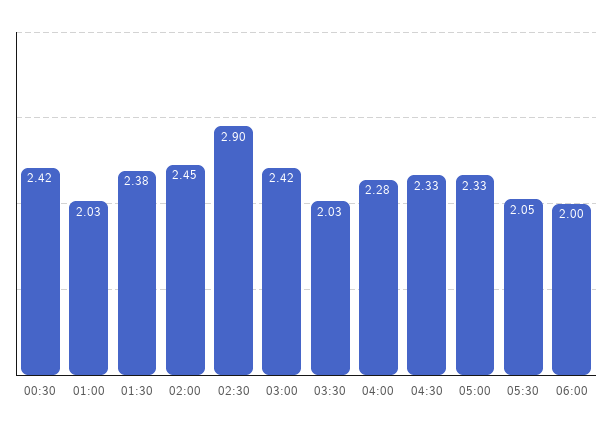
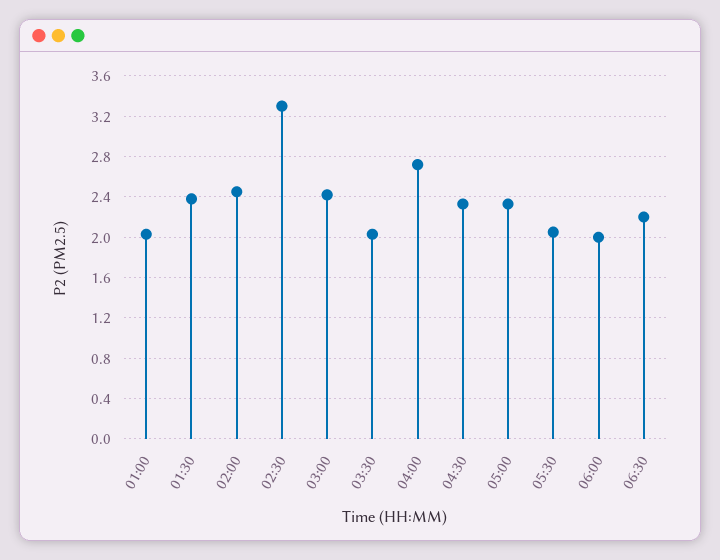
00:30: 2.42 -> none
02:30: 2.9 -> 3.3
04:00: 2.28 -> 2.7
06:30: none -> 2.2

